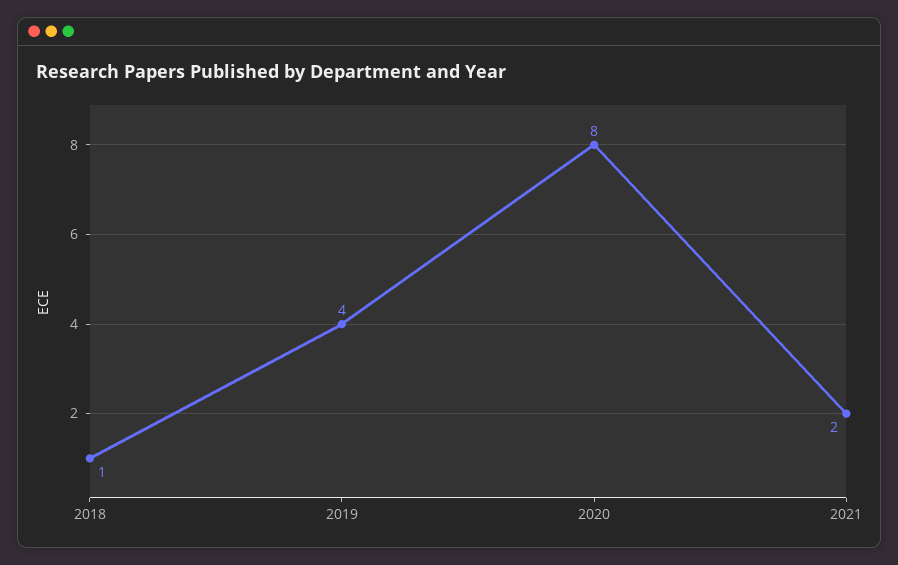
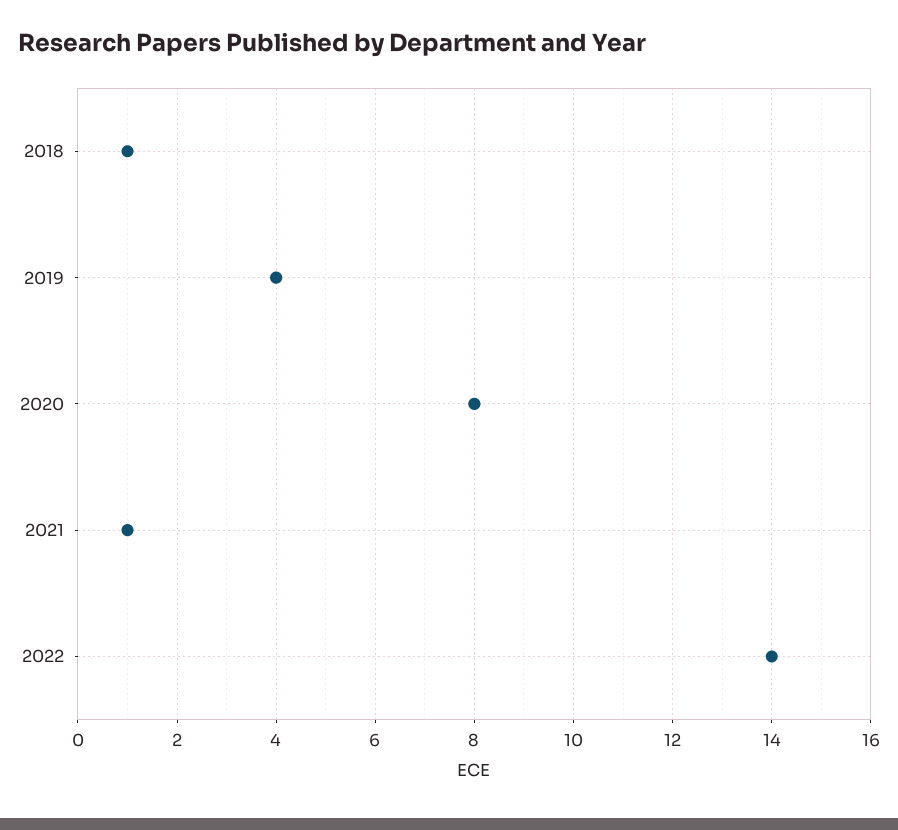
2021: 2 -> 1
2022: none -> 14

